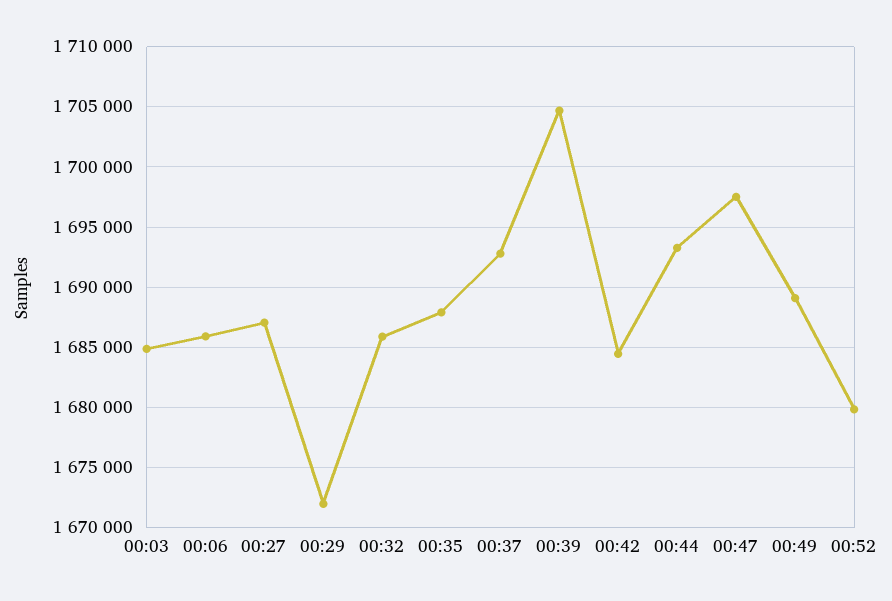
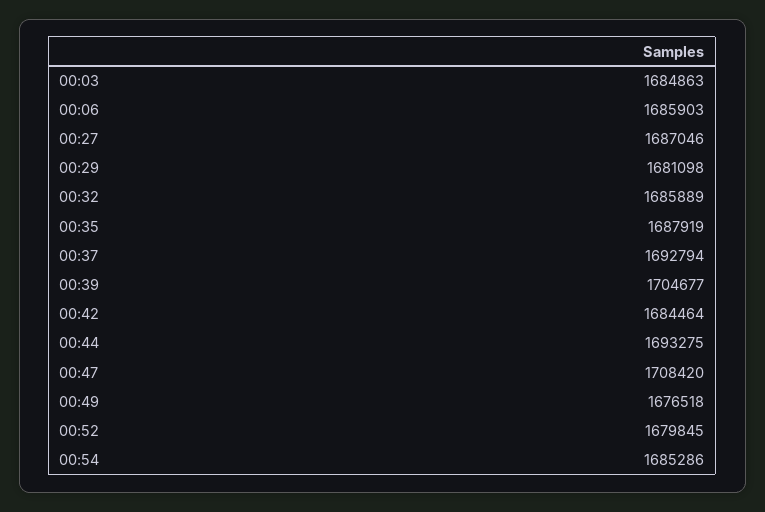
00:29: 1672000 -> 1681098
00:47: 1697500 -> 1708420
00:49: 1689000 -> 1676518
00:54: none -> 1685286

